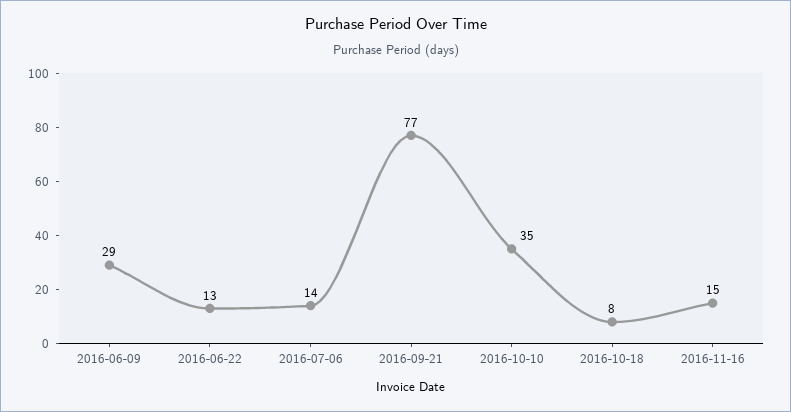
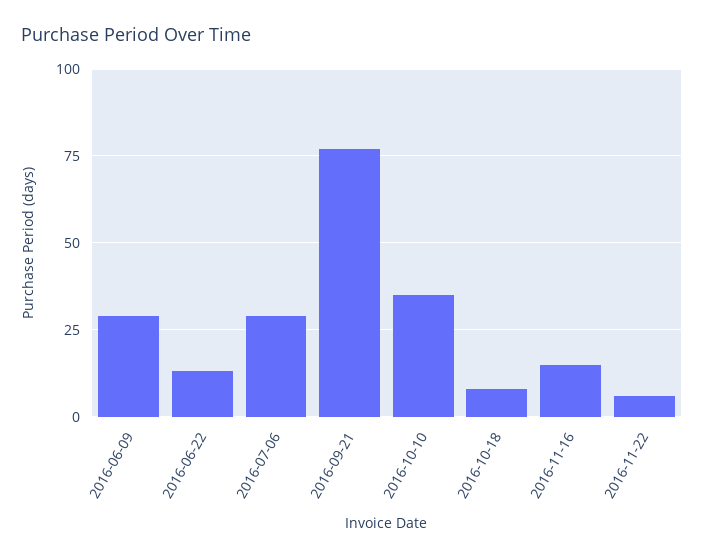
2016-07-06: 14 -> 30
2016-11-22: none -> 5

